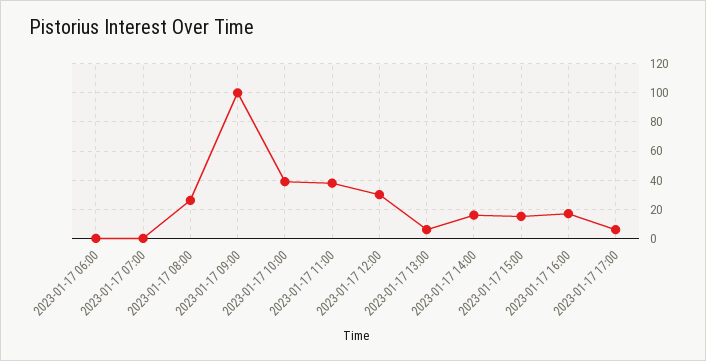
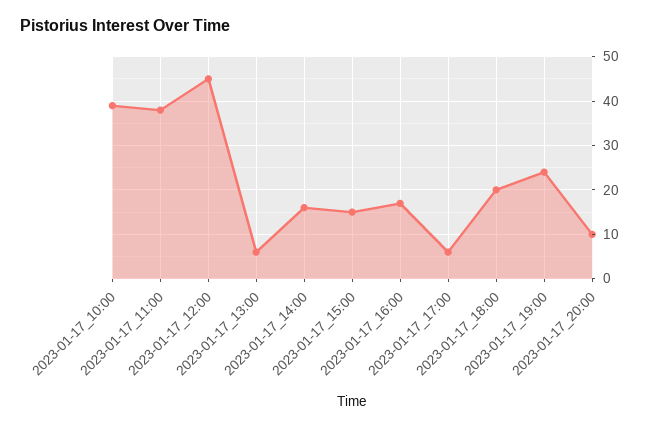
2023-01-17 06:00: 0 -> none
2023-01-17 07:00: 0 -> none
2023-01-17 08:00: 25 -> none
2023-01-17 09:00: 100 -> none
2023-01-17 12:00: 30 -> 45
2023-01-17_18:00: none -> 20
2023-01-17_19:00: none -> 25
2023-01-17_20:00: none -> 10

